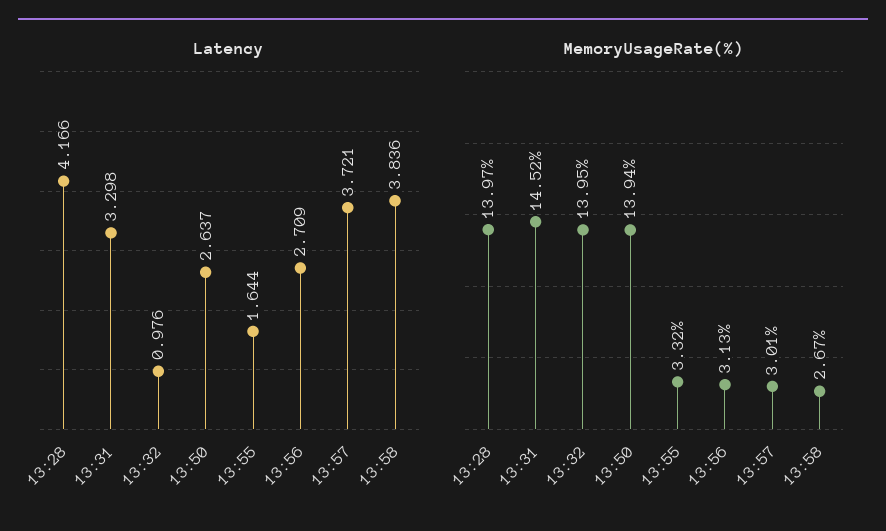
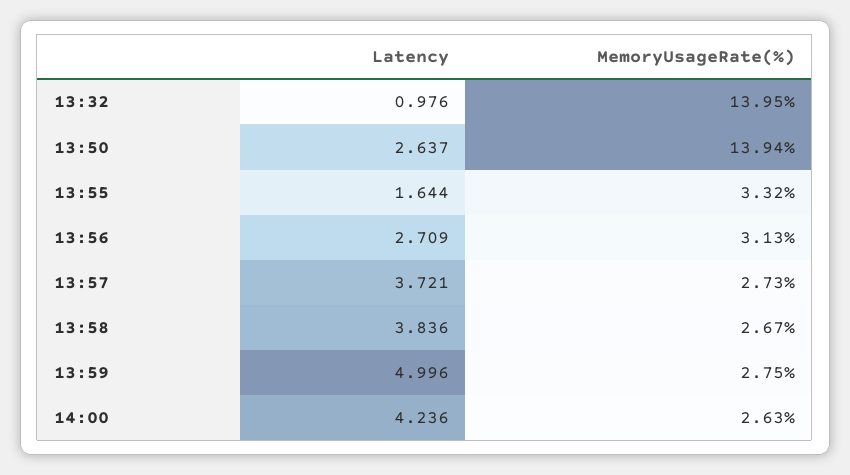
Latency, 13:28: 4.166 -> none
Latency, 13:31: 3.298 -> none
MemoryUsageRate(%), 13:28: 13.97 -> none
MemoryUsageRate(%), 13:31: 14.52 -> none
MemoryUsageRate(%), 13:57: 3.01 -> 2.73
Latency, 13:59: none -> 4.996
MemoryUsageRate(%), 13:59: none -> 2.75
Latency, 14:00: none -> 4.236
MemoryUsageRate(%), 14:00: none -> 2.63

